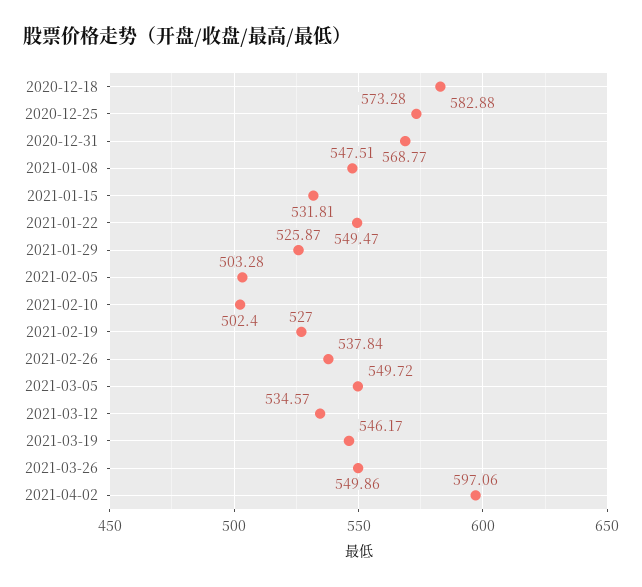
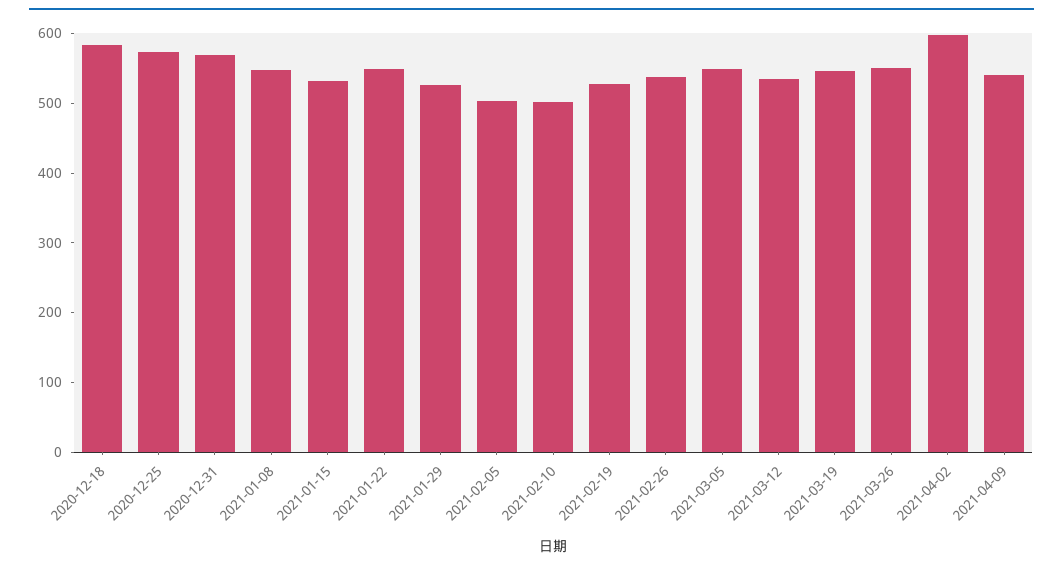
2021-04-09: none -> 540

